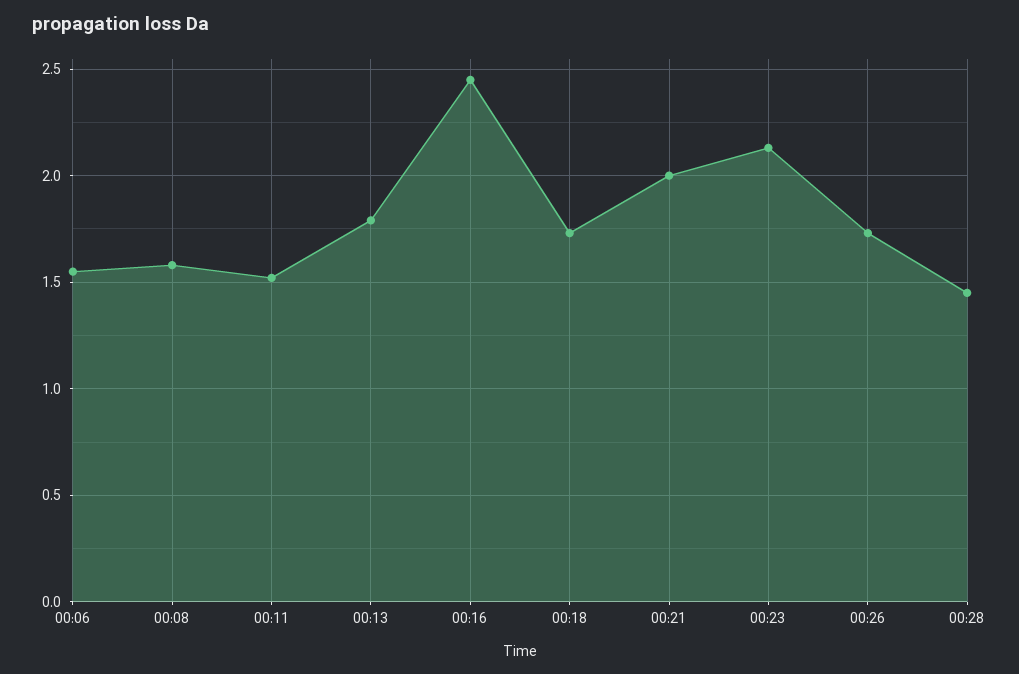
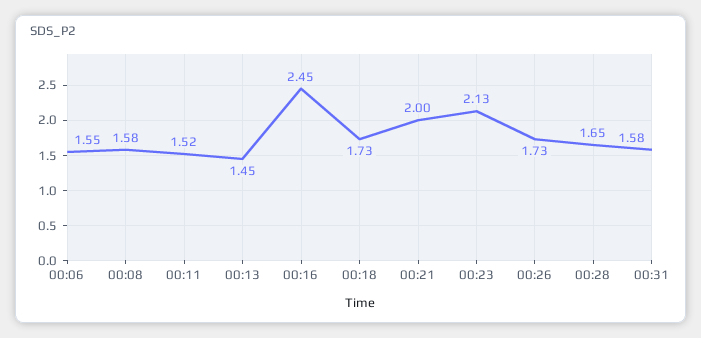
00:13: 1.8 -> 1.45
00:28: 1.45 -> 1.65
00:31: none -> 1.58

